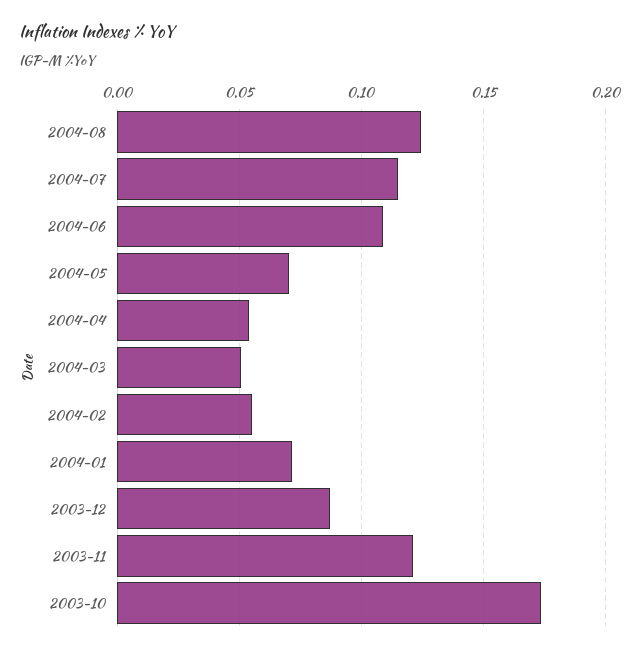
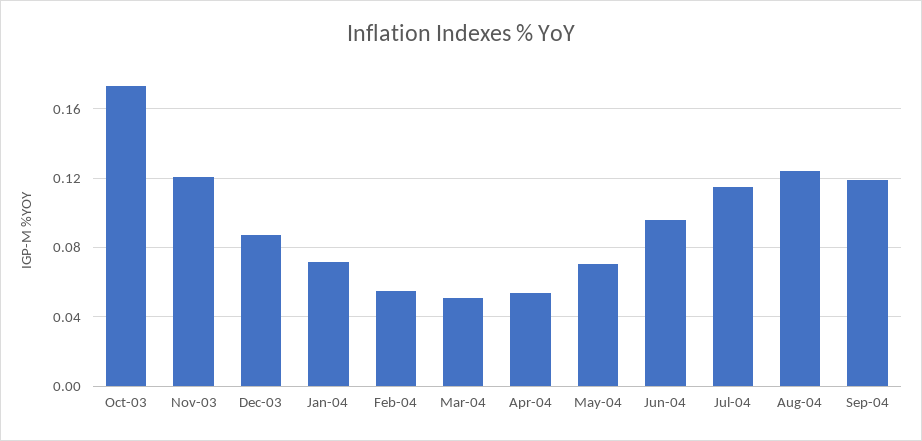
2004-06: 0.11 -> 0.095
Sep-04: none -> 0.12

